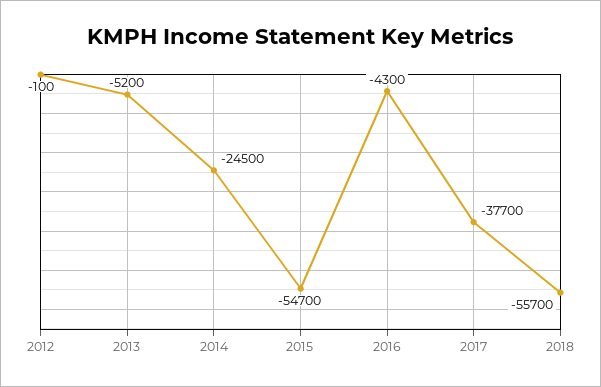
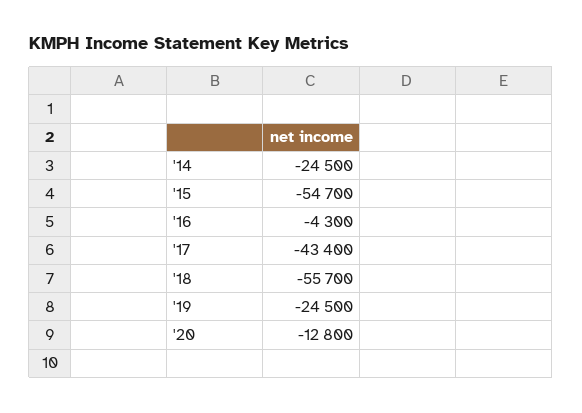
2012: -100 -> none
2013: -5200 -> none
2017: -37700 -> -43400
'19: none -> -24500
'20: none -> -12800

